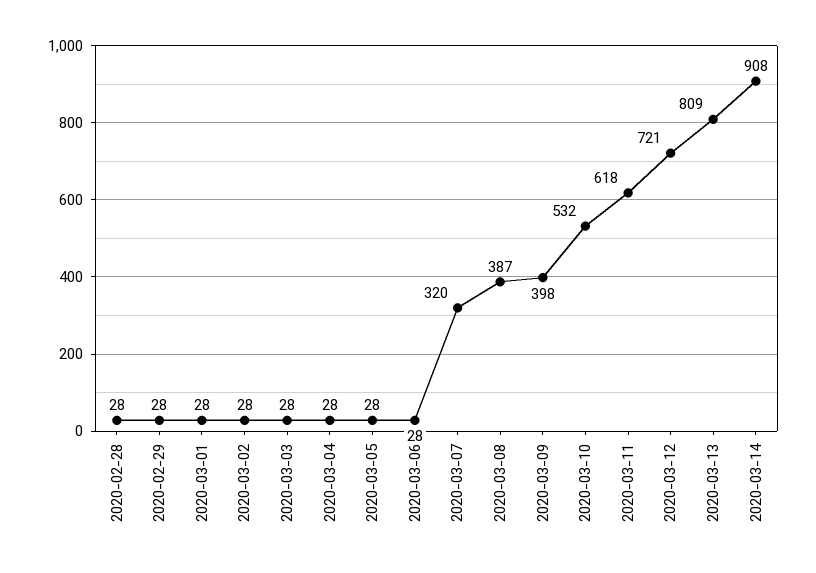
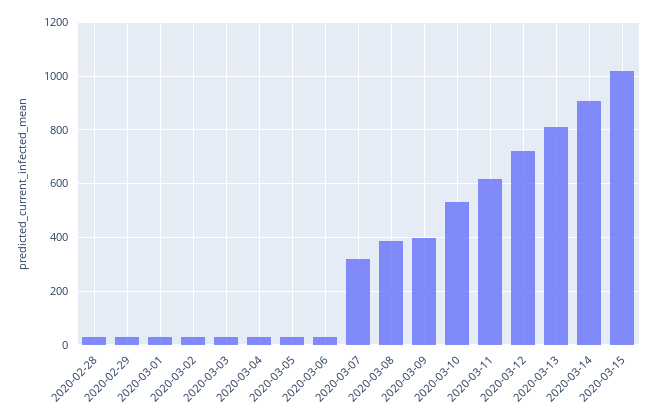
2020-03-15: none -> 1025

